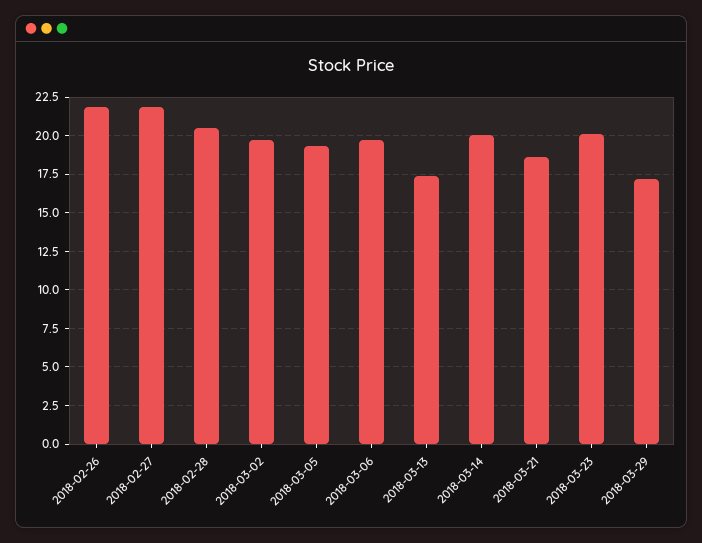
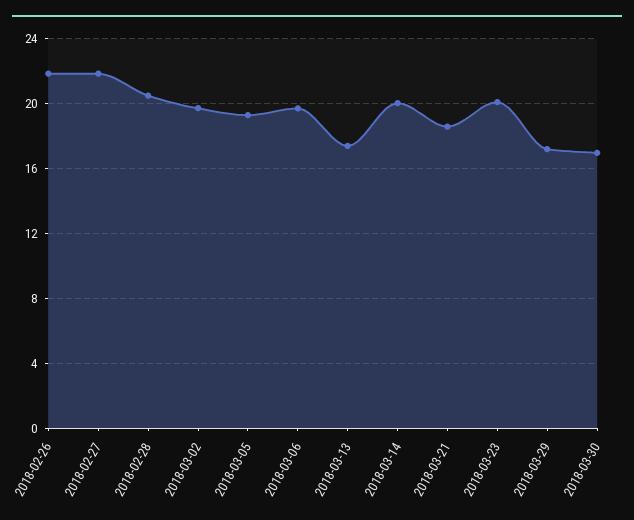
2018-03-30: none -> 17

